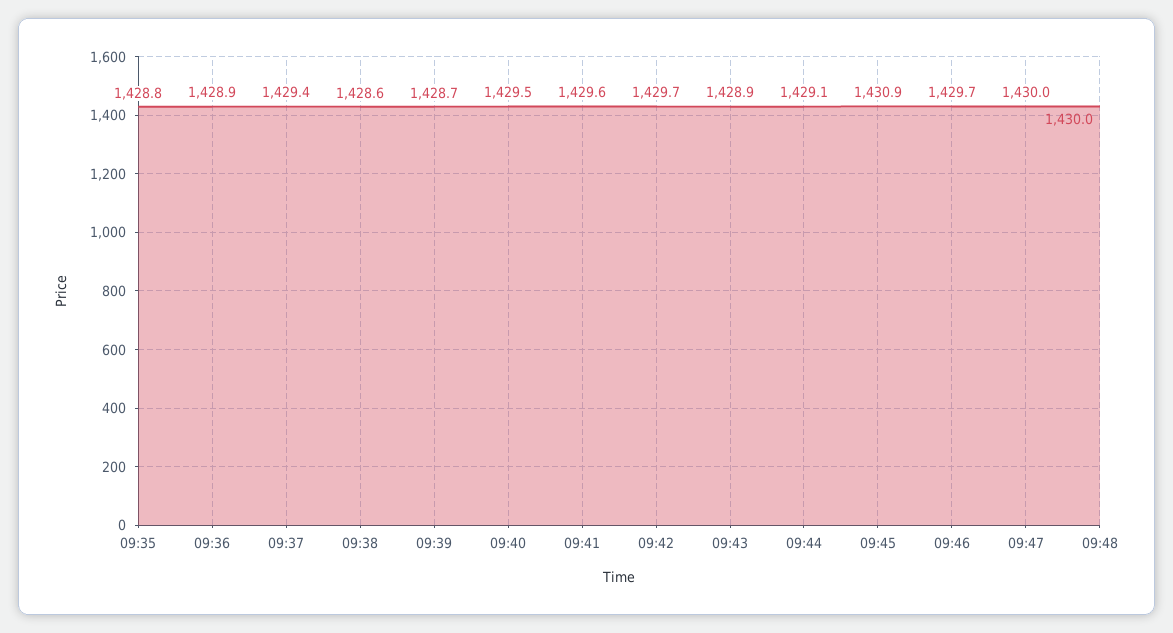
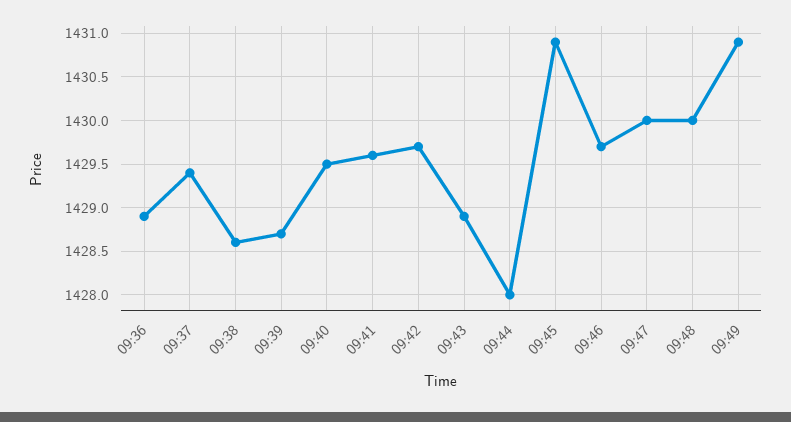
09:35: 1428.8 -> none
09:44: 1429.1 -> 1428
09:49: none -> 1430.9

